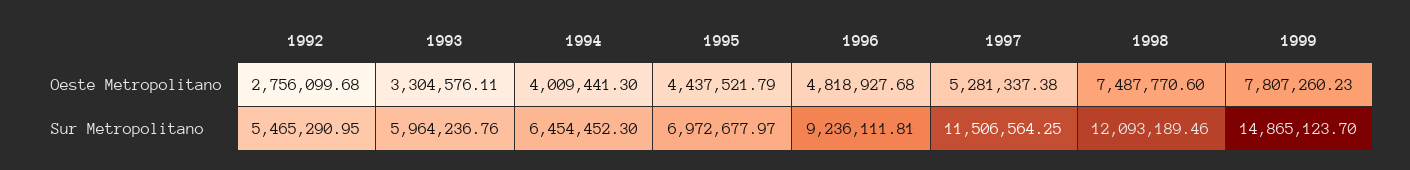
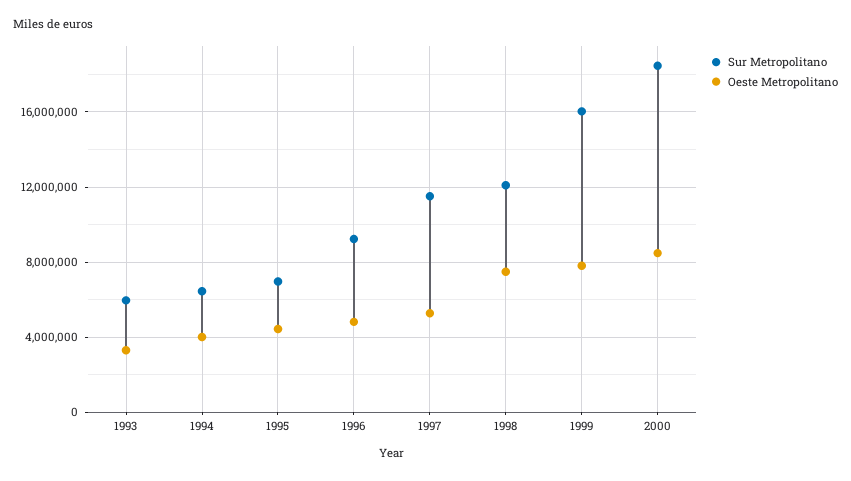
Oeste Metropolitano, 1992: 2756099.68 -> none
Sur Metropolitano, 1992: 5465290.95 -> none
Sur Metropolitano, 1999: 14865123.7 -> 16000000
Sur Metropolitano, 2000: none -> 18500000
Oeste Metropolitano, 2000: none -> 8500000

